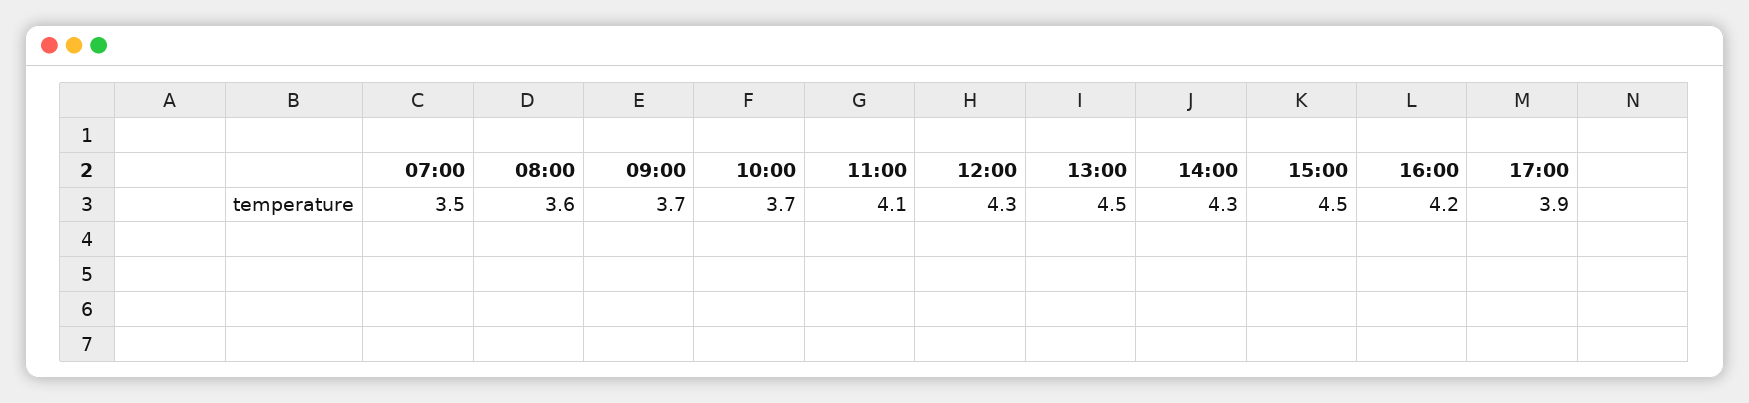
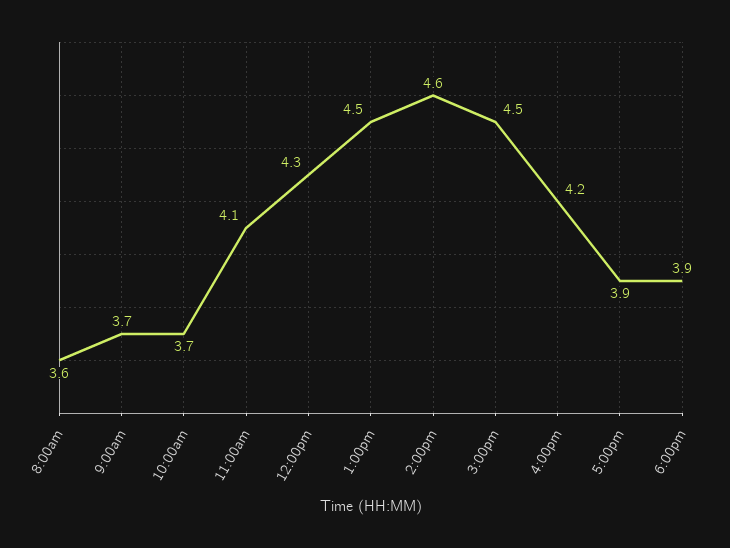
07:00: 3.5 -> none
14:00: 4.3 -> 4.6
6:00pm: none -> 3.9

